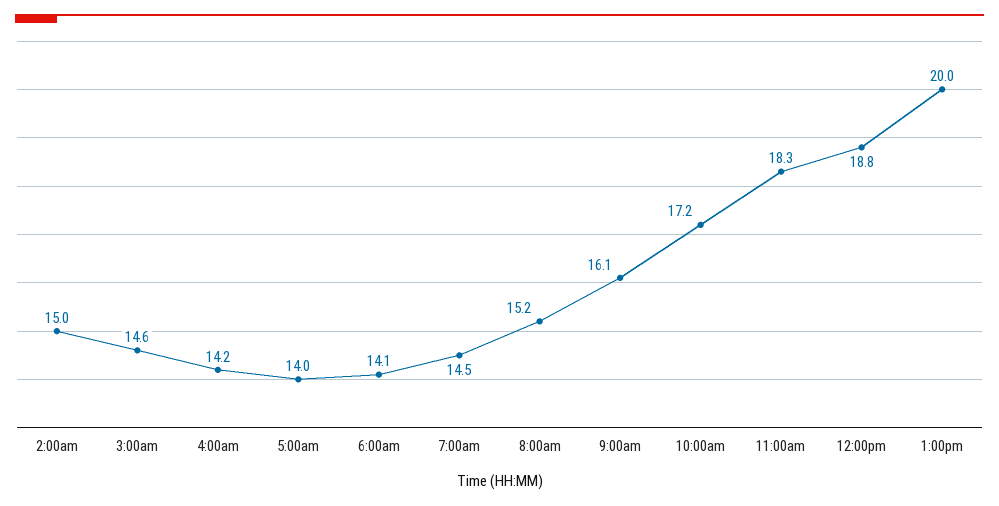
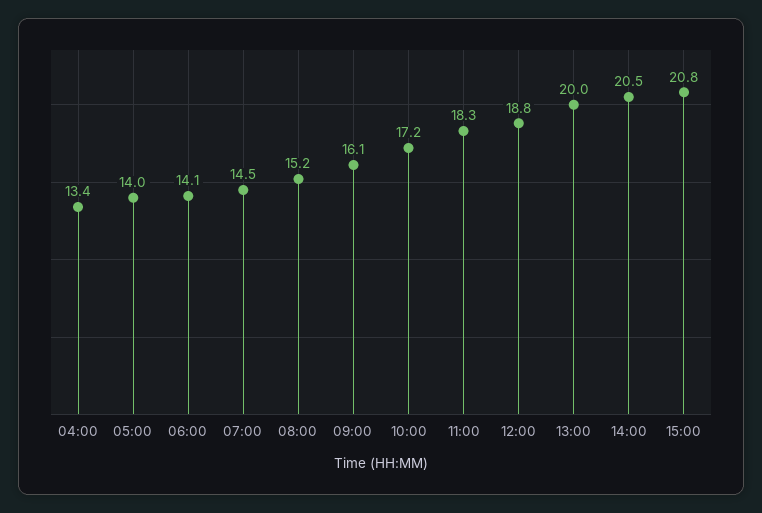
2:00am: 15 -> none
3:00am: 14.6 -> none
4:00am: 14.2 -> 13.4
14:00: none -> 20.5
15:00: none -> 20.8

